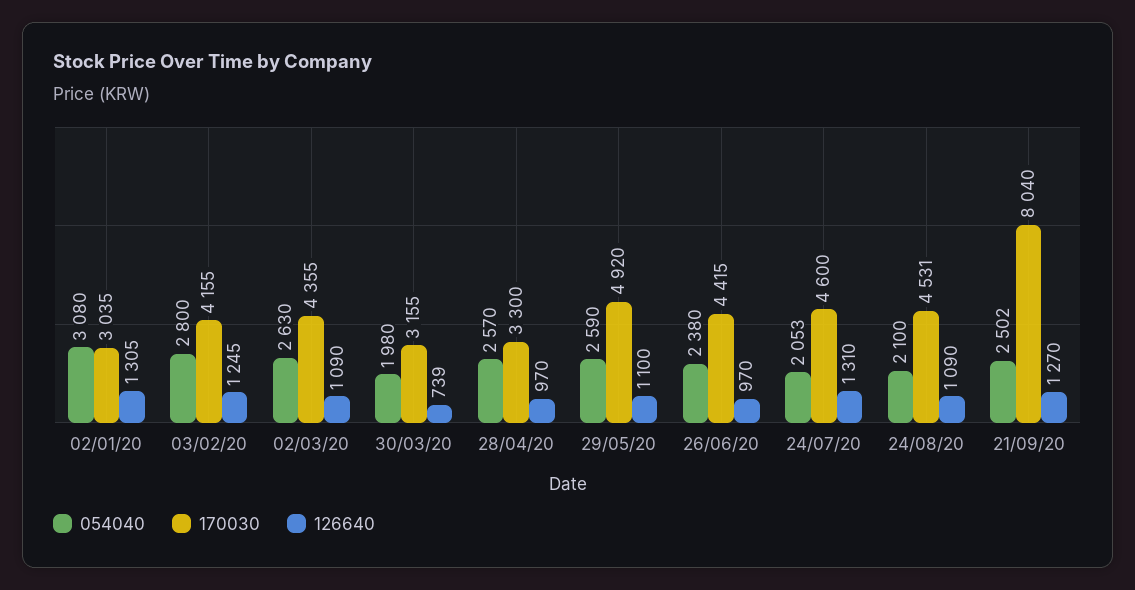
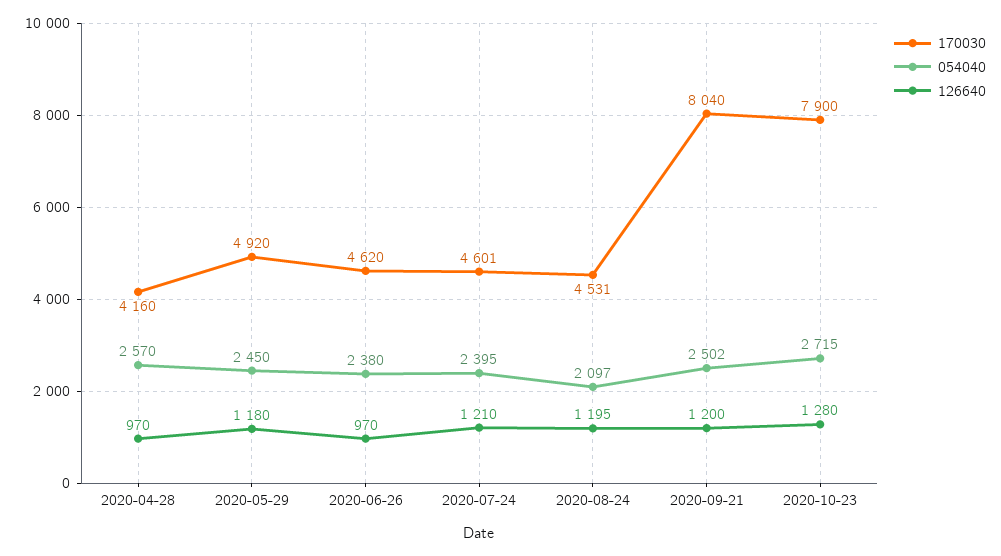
054040, 02/01/20: 3080 -> none
170030, 02/01/20: 3035 -> none
126640, 02/01/20: 1305 -> none
054040, 03/02/20: 2800 -> none
170030, 03/02/20: 4155 -> none
126640, 03/02/20: 1245 -> none
054040, 02/03/20: 2630 -> none
170030, 02/03/20: 4355 -> none
126640, 02/03/20: 1090 -> none
054040, 30/03/20: 1980 -> none
170030, 30/03/20: 3155 -> none
126640, 30/03/20: 739 -> none
170030, 28/04/20: 3300 -> 4160
054040, 29/05/20: 2590 -> 2450
126640, 29/05/20: 1100 -> 1180
170030, 26/06/20: 4415 -> 4620
054040, 24/07/20: 2053 -> 2395
170030, 24/07/20: 4600 -> 4601
126640, 24/07/20: 1310 -> 1210
054040, 24/08/20: 2100 -> 2097
126640, 24/08/20: 1090 -> 1195
126640, 21/09/20: 1270 -> 1200
170030, 2020-10-23: none -> 7900
054040, 2020-10-23: none -> 2715
126640, 2020-10-23: none -> 1280

